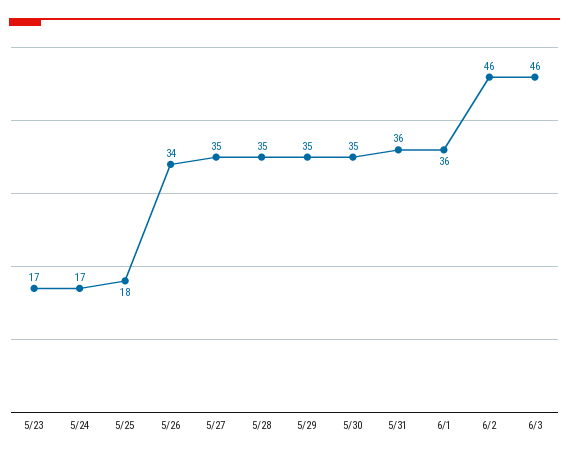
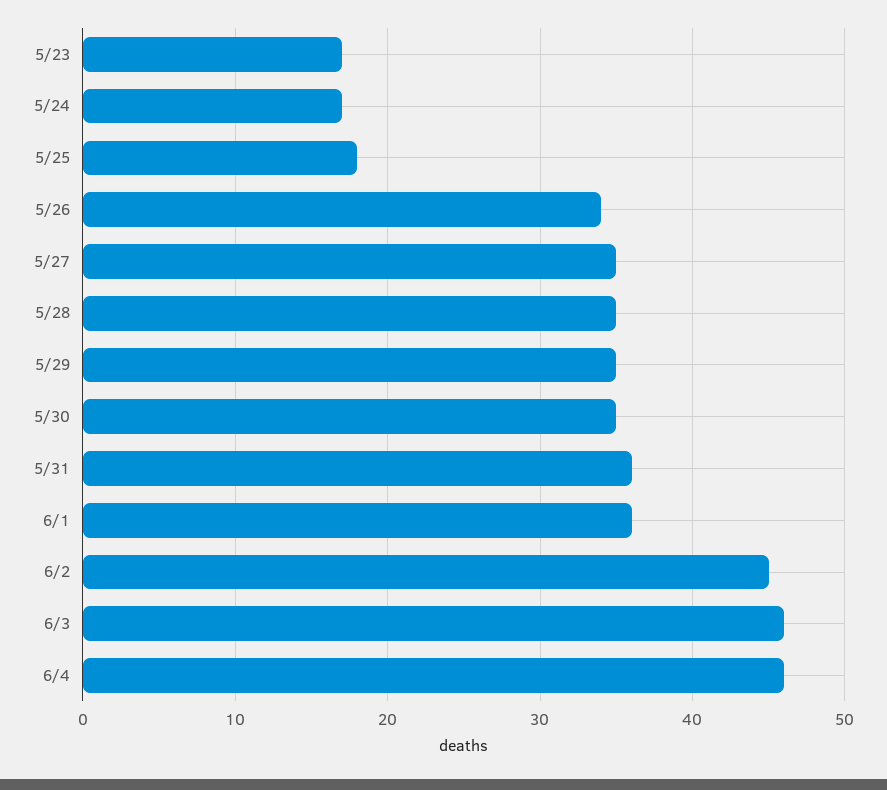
6/2: 46 -> 45
6/4: none -> 46

